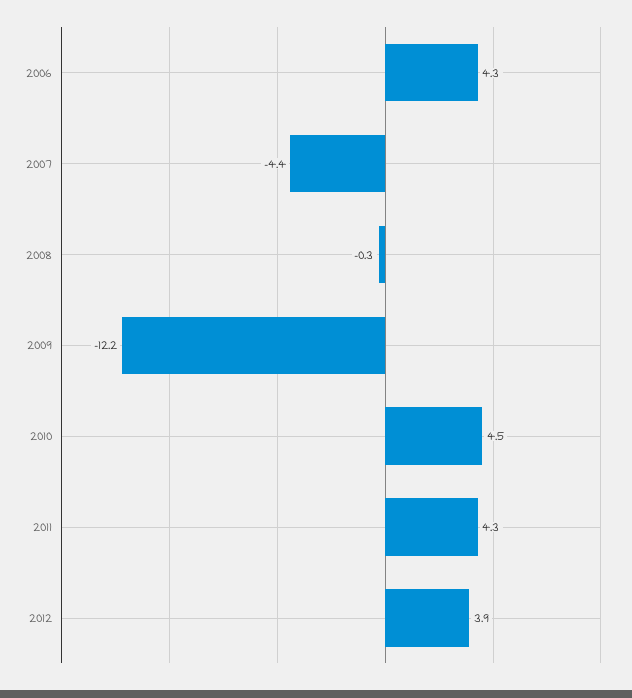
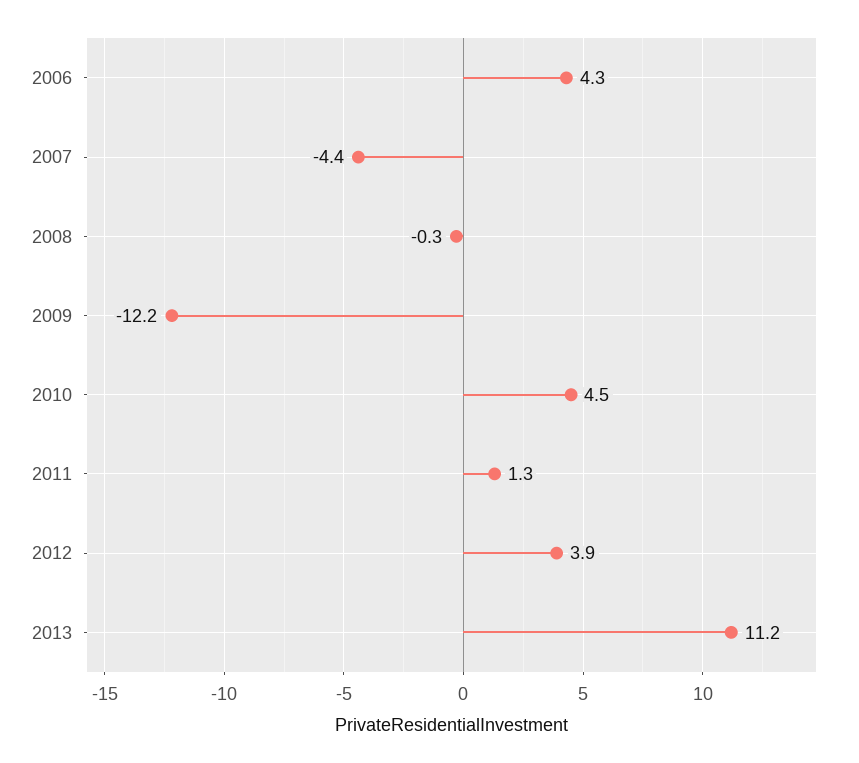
2011: 4.3 -> 1.3
2013: none -> 11.2

